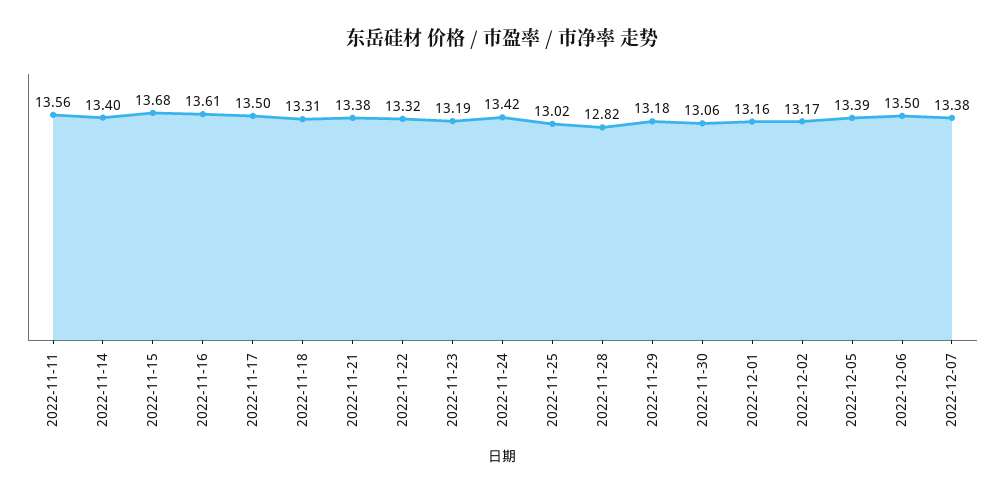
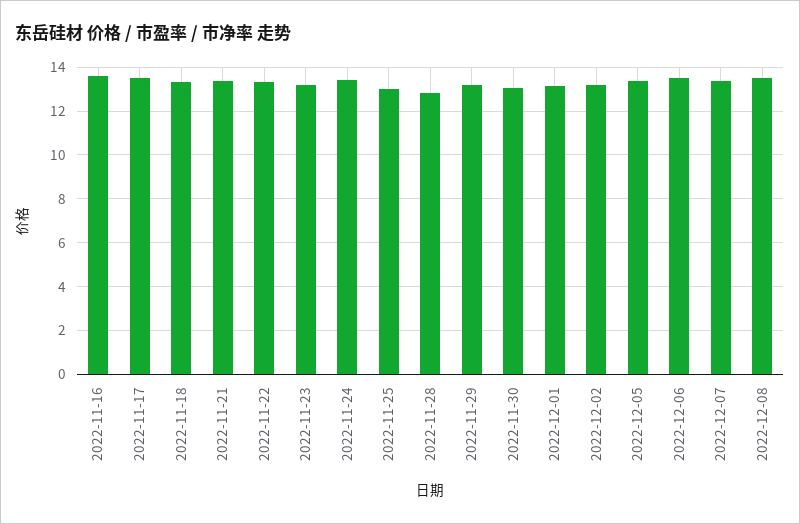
2022-11-11: 13.56 -> none
2022-11-14: 13.4 -> none
2022-11-15: 13.68 -> none
2022-12-08: none -> 13.5

